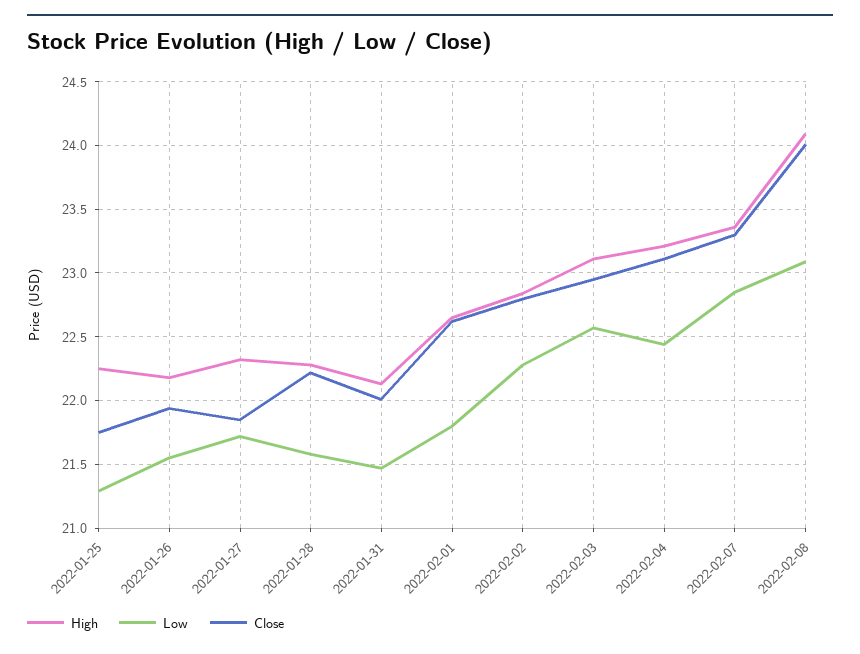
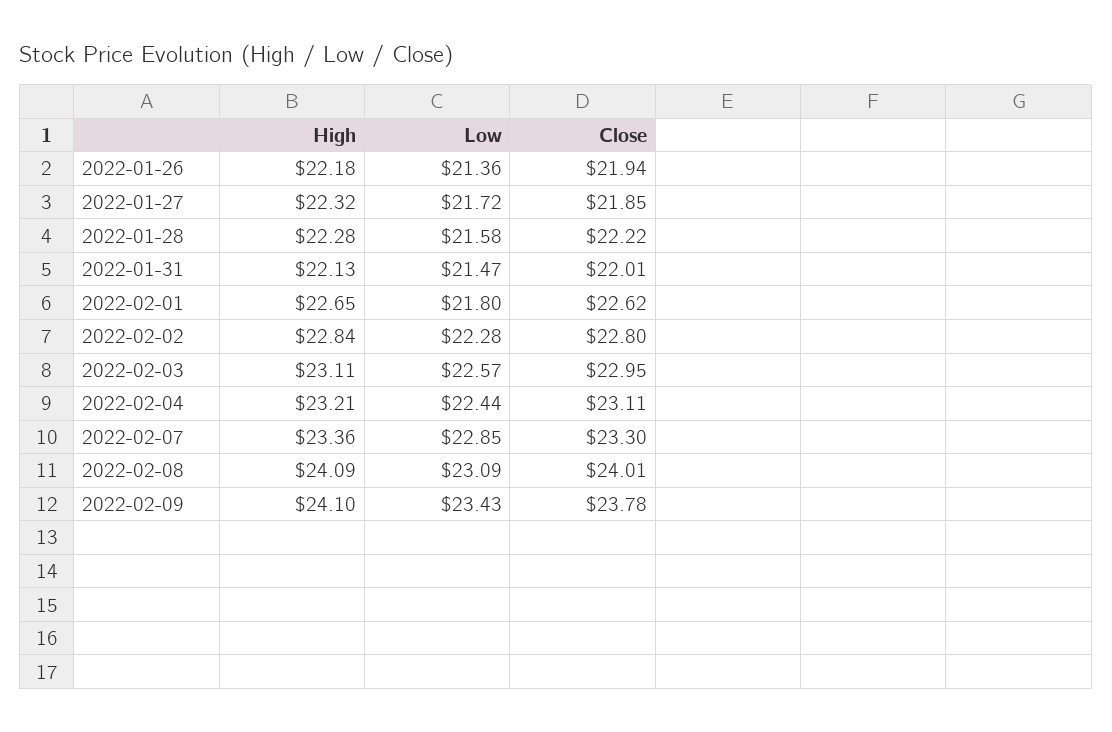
High, 2022-01-25: 22.25 -> none
Low, 2022-01-25: 21.3 -> none
Close, 2022-01-25: 21.75 -> none
Low, 2022-01-26: 21.55 -> 21.36
High, 2022-02-09: none -> 24.1
Low, 2022-02-09: none -> 23.43
Close, 2022-02-09: none -> 23.78

